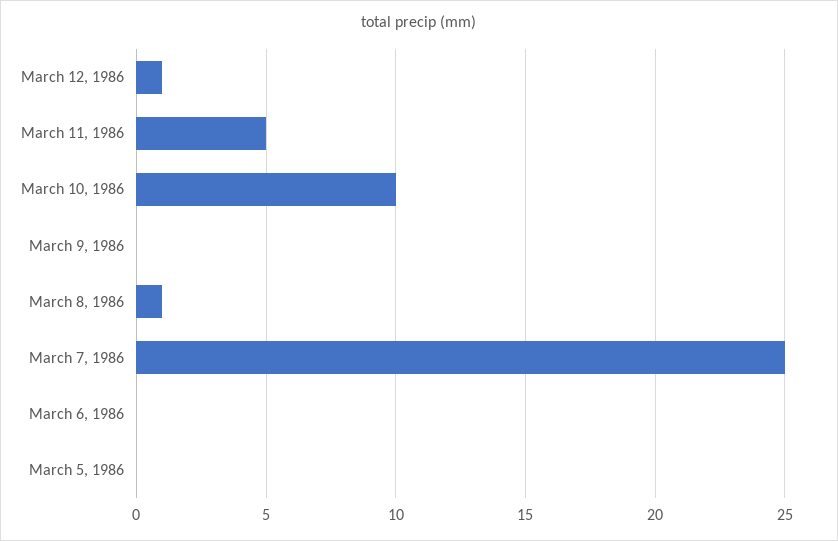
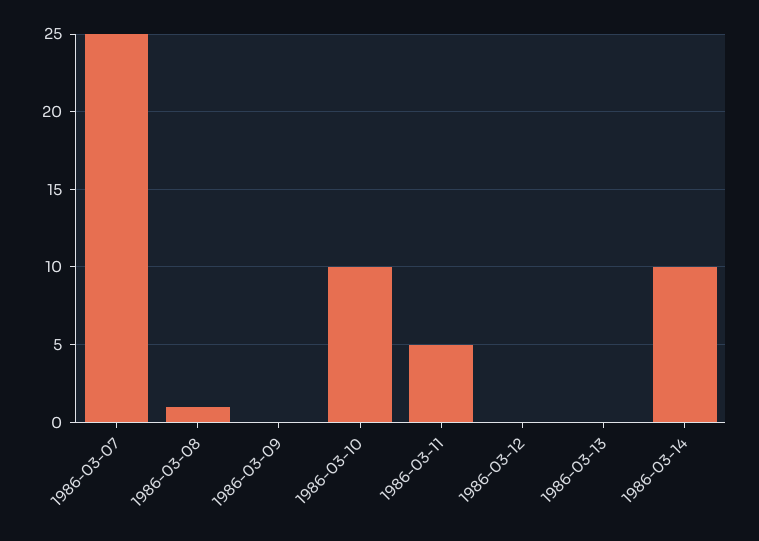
March 12, 1986: 1 -> 0
March 6, 1986: 0 -> none
March 5, 1986: 0 -> none
1986-03-13: none -> 0
1986-03-14: none -> 10

